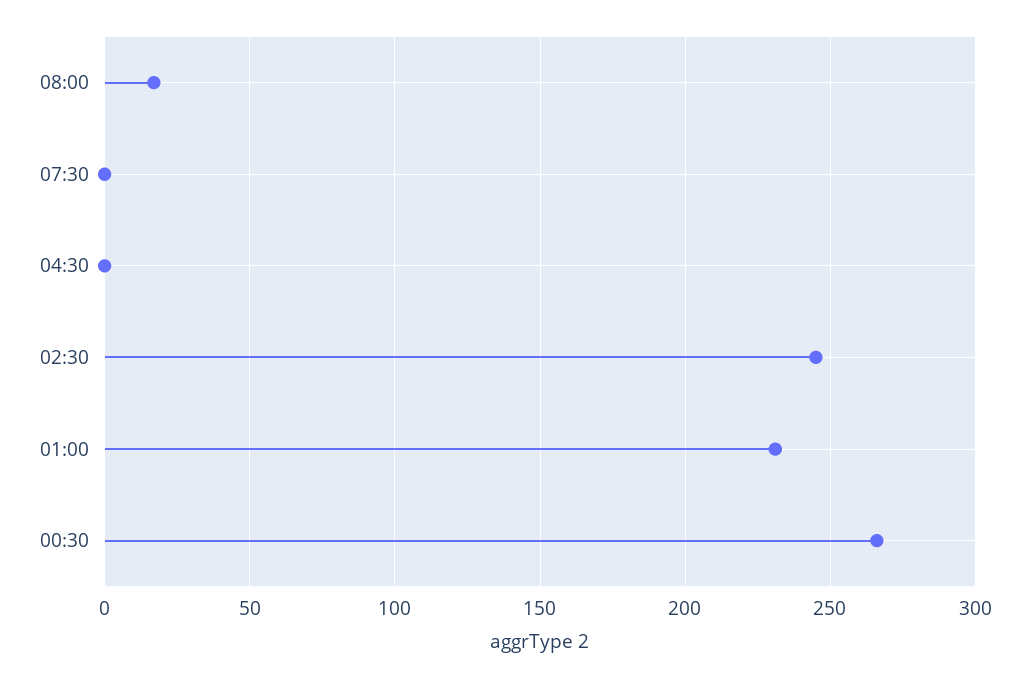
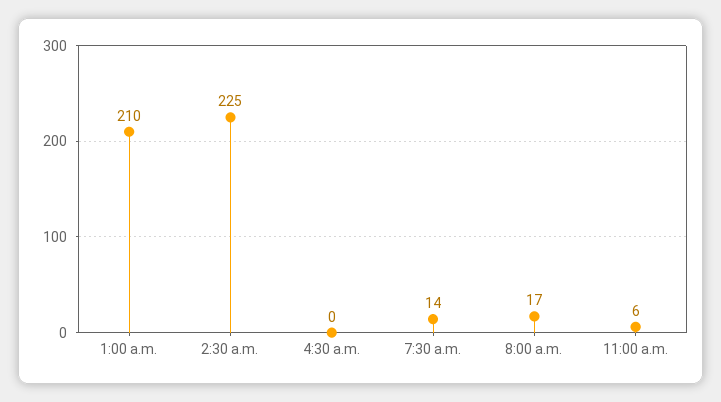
07:30: 0 -> 14
02:30: 245 -> 225
01:00: 230 -> 210
00:30: 265 -> none
11:00 a.m.: none -> 6

